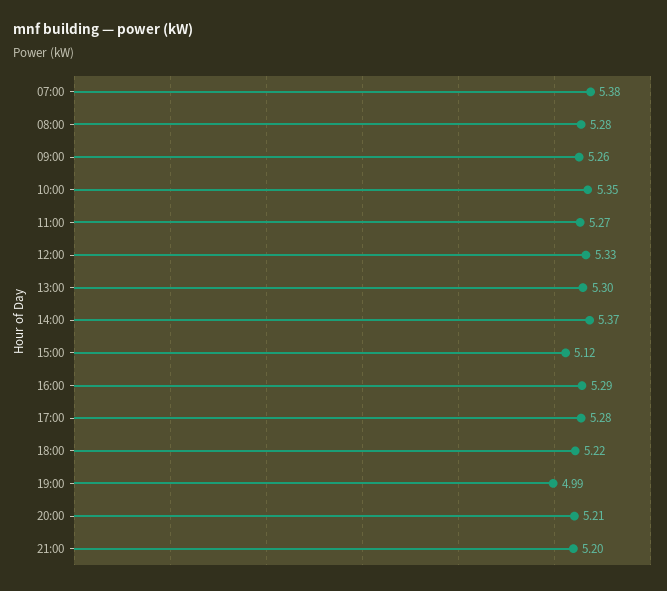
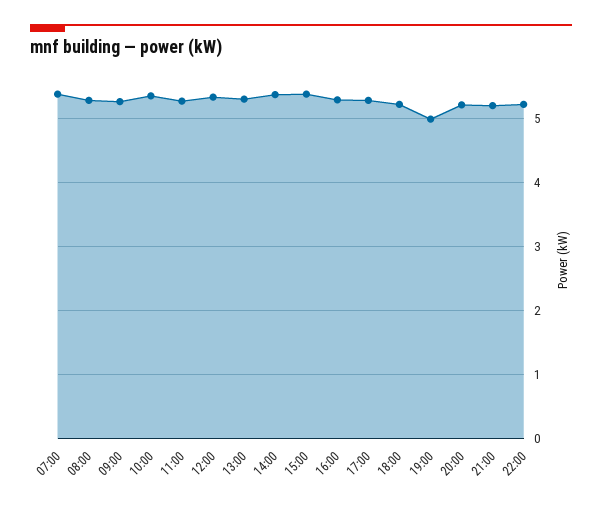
15:00: 5.12 -> 5.4
22:00: none -> 5.2

